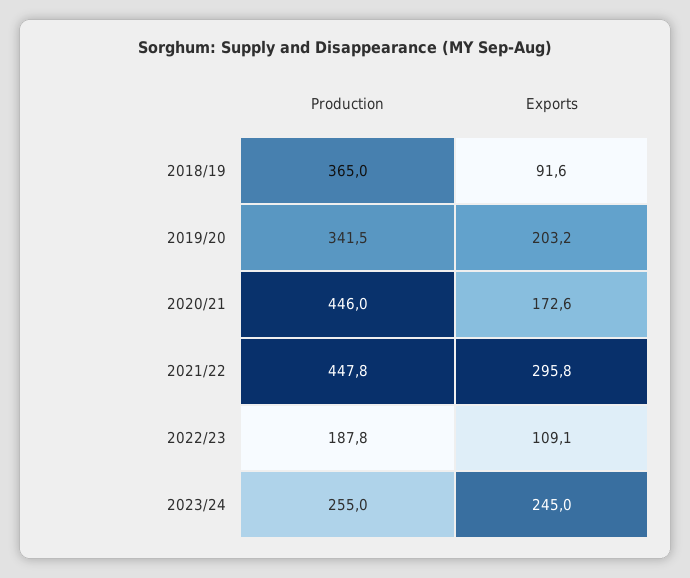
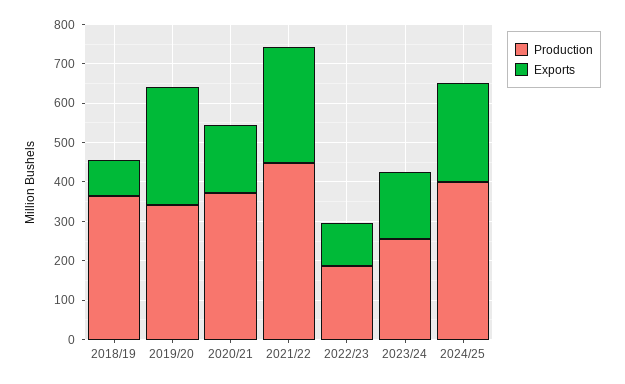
Exports, 2019/20: 203.2 -> 300
Production, 2020/21: 446 -> 375
Exports, 2023/24: 245 -> 175
Production, 2024/25: none -> 400
Exports, 2024/25: none -> 250

